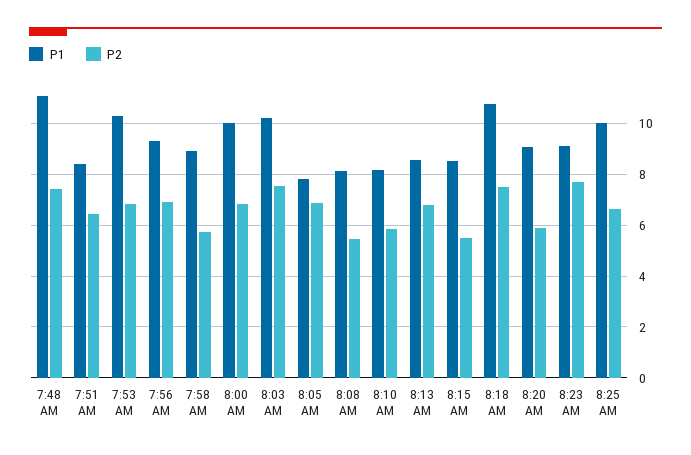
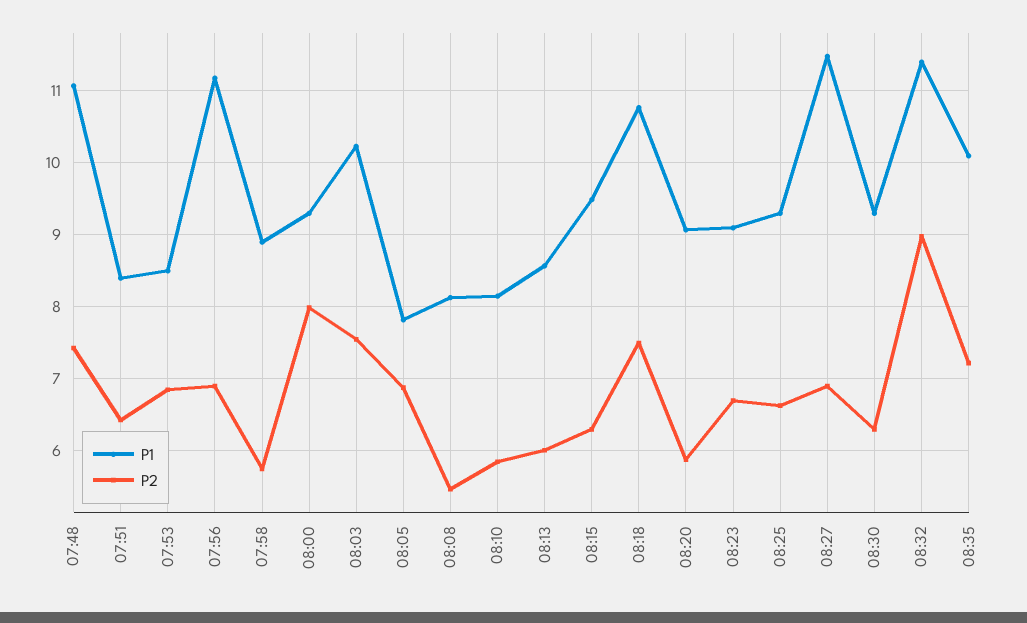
P1, 7:53 AM: 10.25 -> 8.5
P1, 7:56 AM: 9.25 -> 11.2
P1, 8:00 AM: 10 -> 9.3
P2, 8:00 AM: 6.75 -> 8
P2, 8:13 AM: 6.75 -> 6
P1, 8:15 AM: 8.5 -> 9.5
P2, 8:15 AM: 5.5 -> 6.3
P2, 8:23 AM: 7.75 -> 6.7
P1, 8:25 AM: 10 -> 9.3
P1, 08:27: none -> 11.5
P2, 08:27: none -> 6.9
P1, 08:30: none -> 9.3
P2, 08:30: none -> 6.3
P1, 08:32: none -> 11.4
P2, 08:32: none -> 9
P1, 08:35: none -> 10.1
P2, 08:35: none -> 7.2

